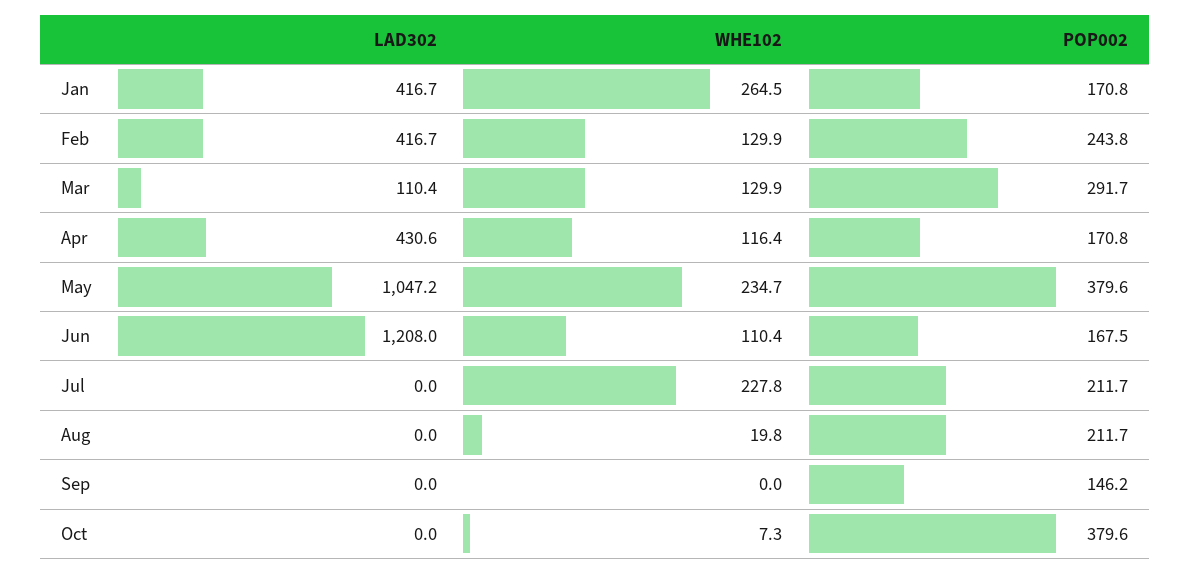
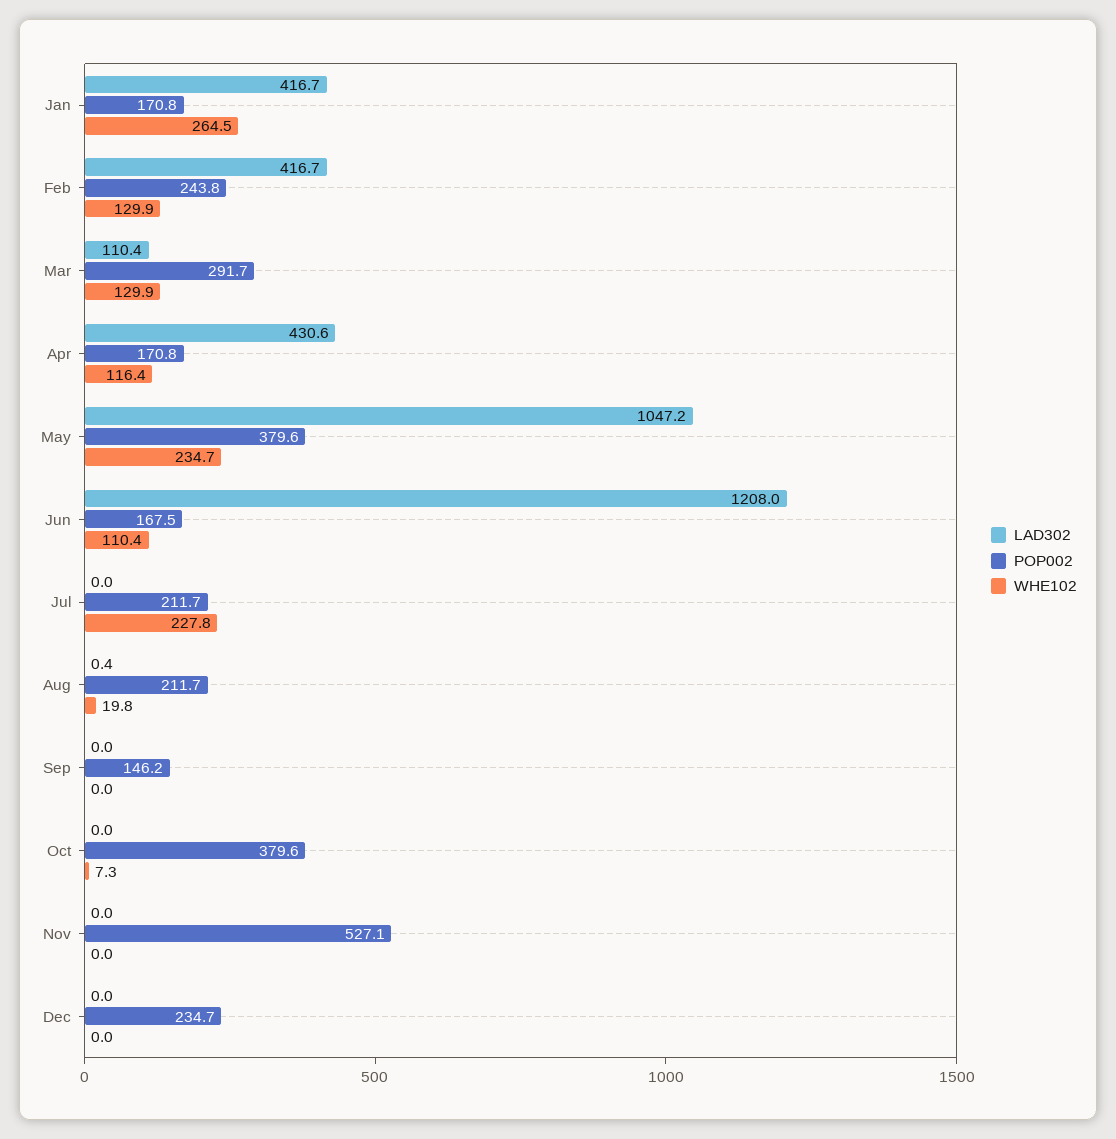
LAD302, Aug: 0 -> 0.4
LAD302, Nov: none -> 0
POP002, Nov: none -> 527.1
WHE102, Nov: none -> 0
LAD302, Dec: none -> 0
POP002, Dec: none -> 234.7
WHE102, Dec: none -> 0

